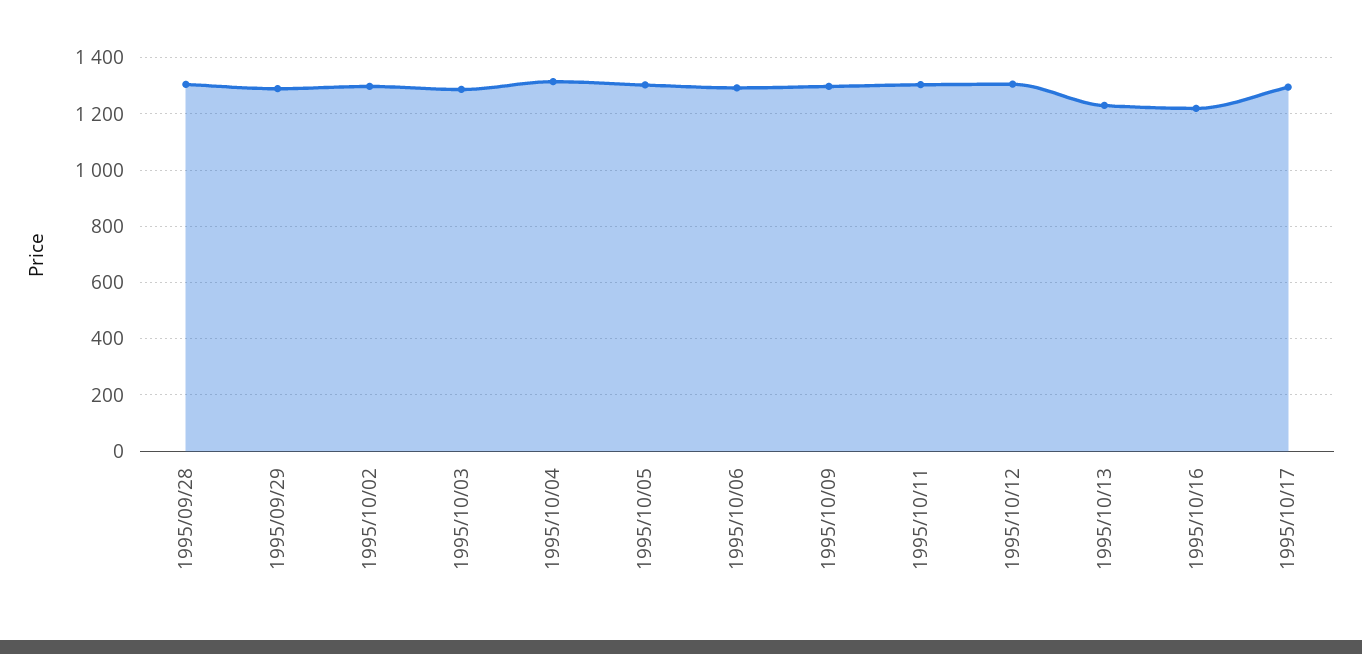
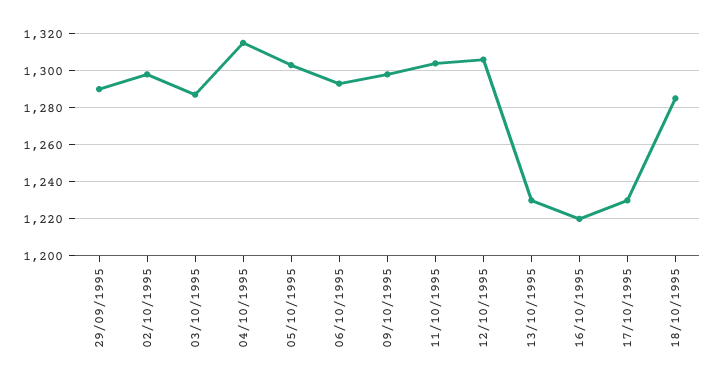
1995/09/28: 1300 -> none
1995/10/17: 1300 -> 1230
18/10/1995: none -> 1285

